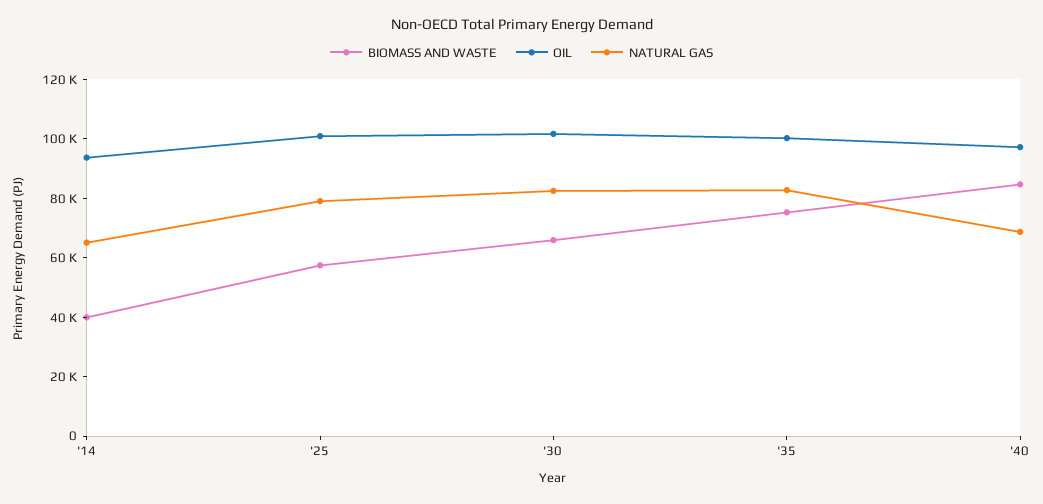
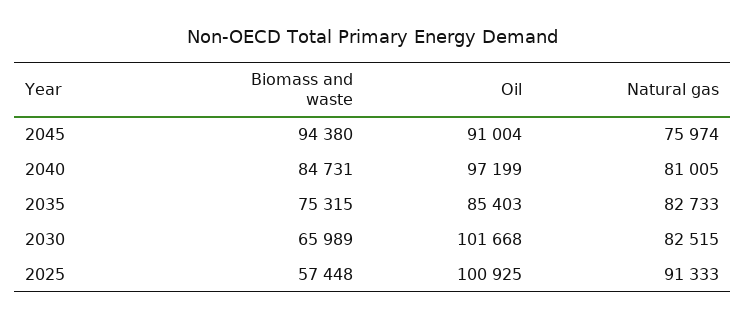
BIOMASS AND WASTE, '14: 40000 -> none
OIL, '14: 95000 -> none
NATURAL GAS, '14: 65000 -> none
NATURAL GAS, '25: 80000 -> 91333
OIL, '35: 100000 -> 85403
NATURAL GAS, '40: 70000 -> 81005
BIOMASS AND WASTE, 2045: none -> 94380
OIL, 2045: none -> 91004
NATURAL GAS, 2045: none -> 75974

